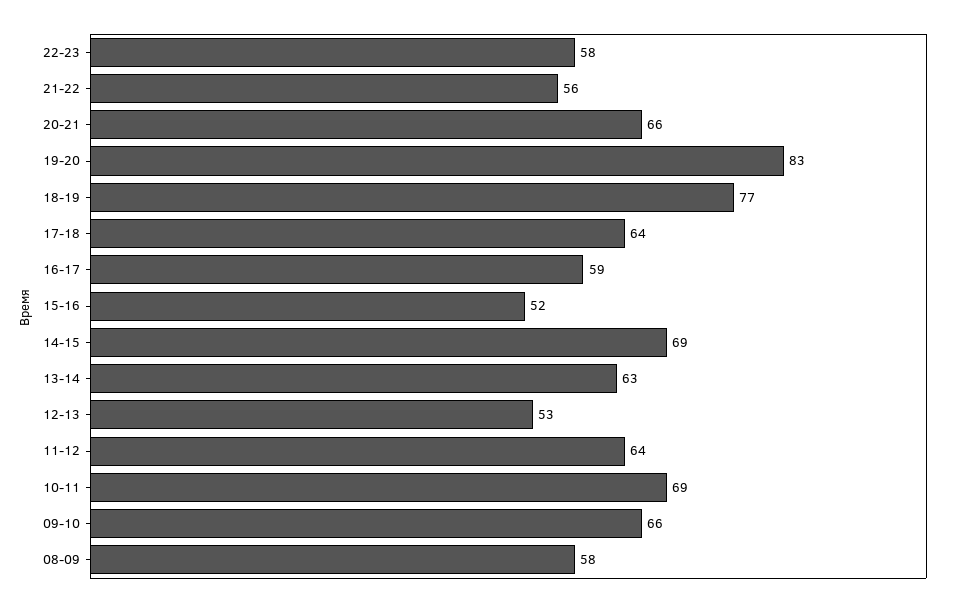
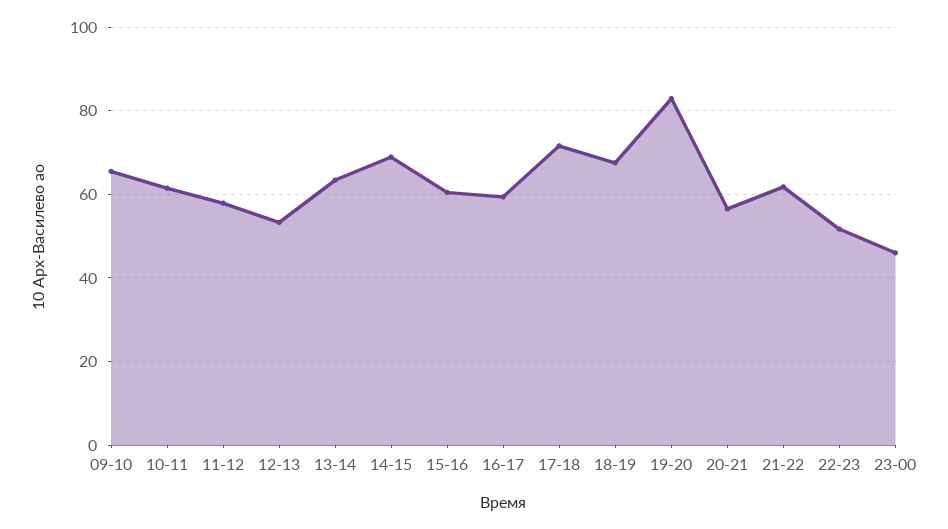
22-23: 58 -> 52
21-22: 56 -> 62
20-21: 66 -> 56
18-19: 77 -> 68
17-18: 64 -> 72
15-16: 52 -> 60
11-12: 64 -> 58
10-11: 69 -> 62
08-09: 58 -> none
23-00: none -> 46

